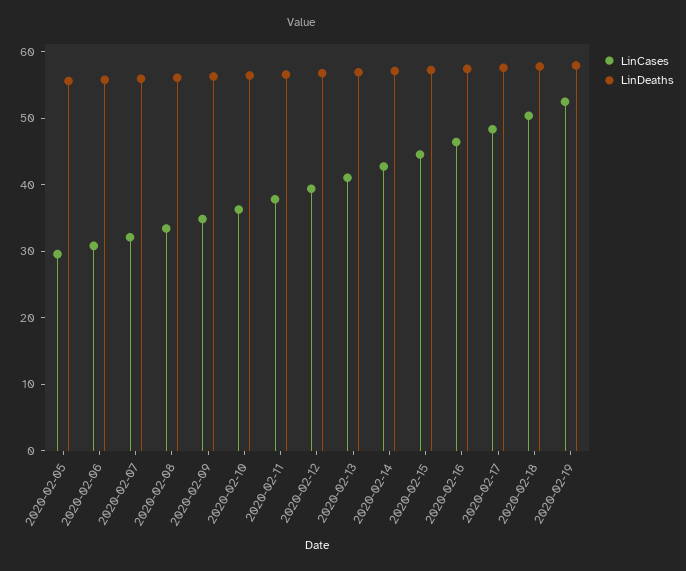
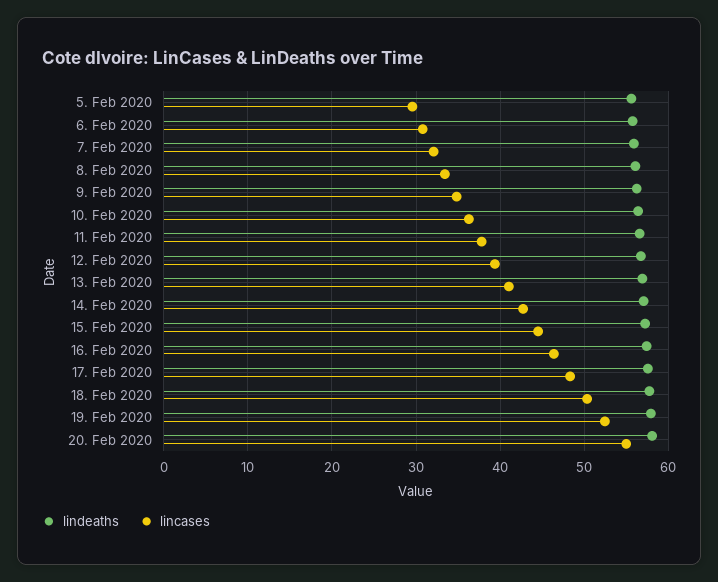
LinDeaths, 20. Feb 2020: none -> 58
LinCases, 20. Feb 2020: none -> 55

